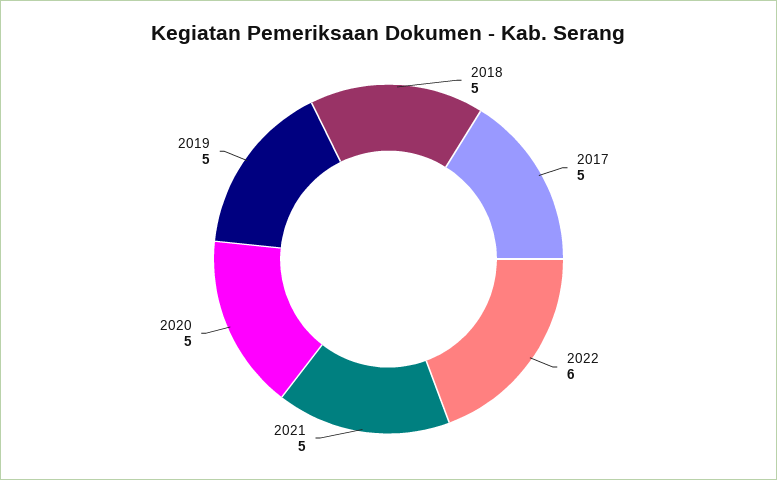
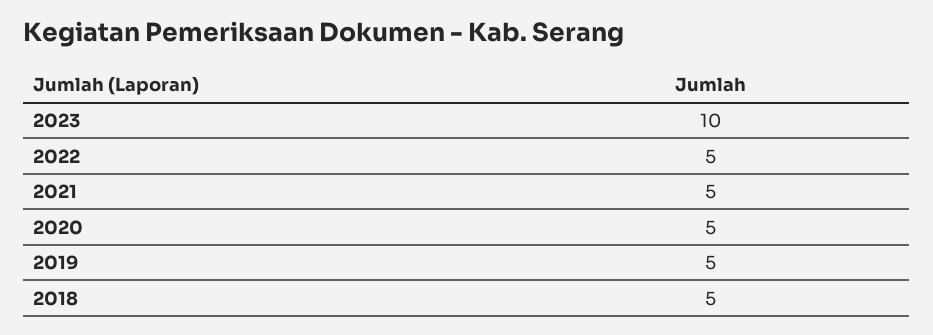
2017: 5 -> none
2022: 6 -> 5
2023: none -> 10

